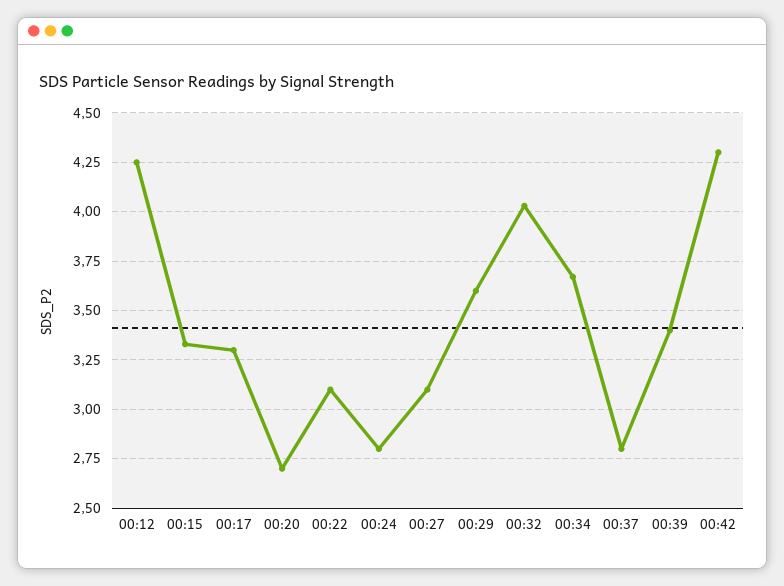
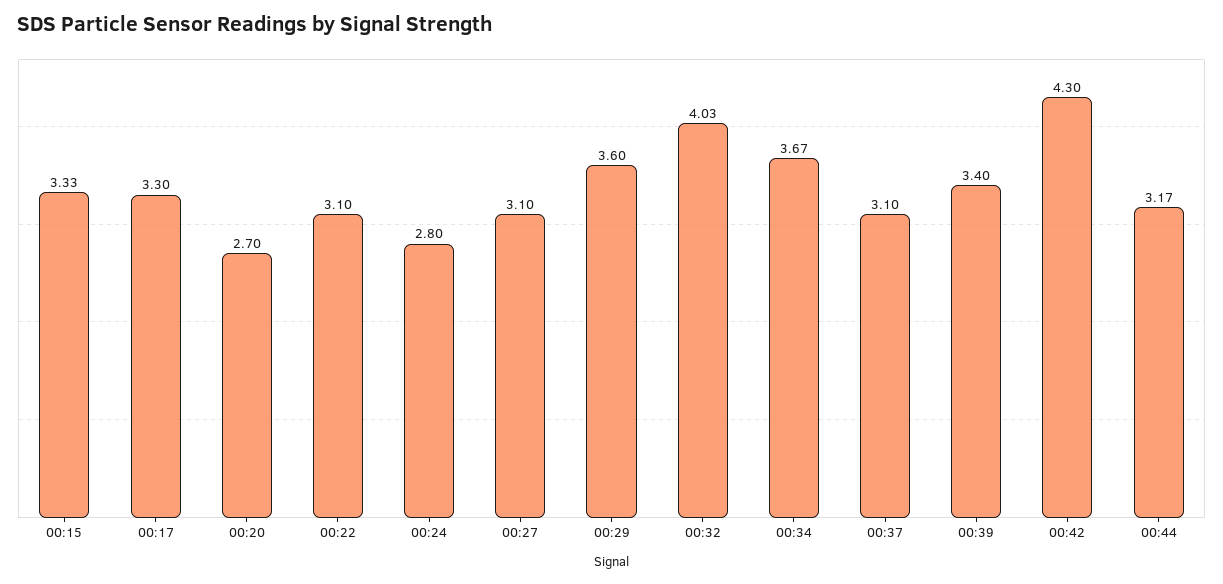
00:12: 4.25 -> none
00:37: 2.8 -> 3.1
00:44: none -> 3.17

